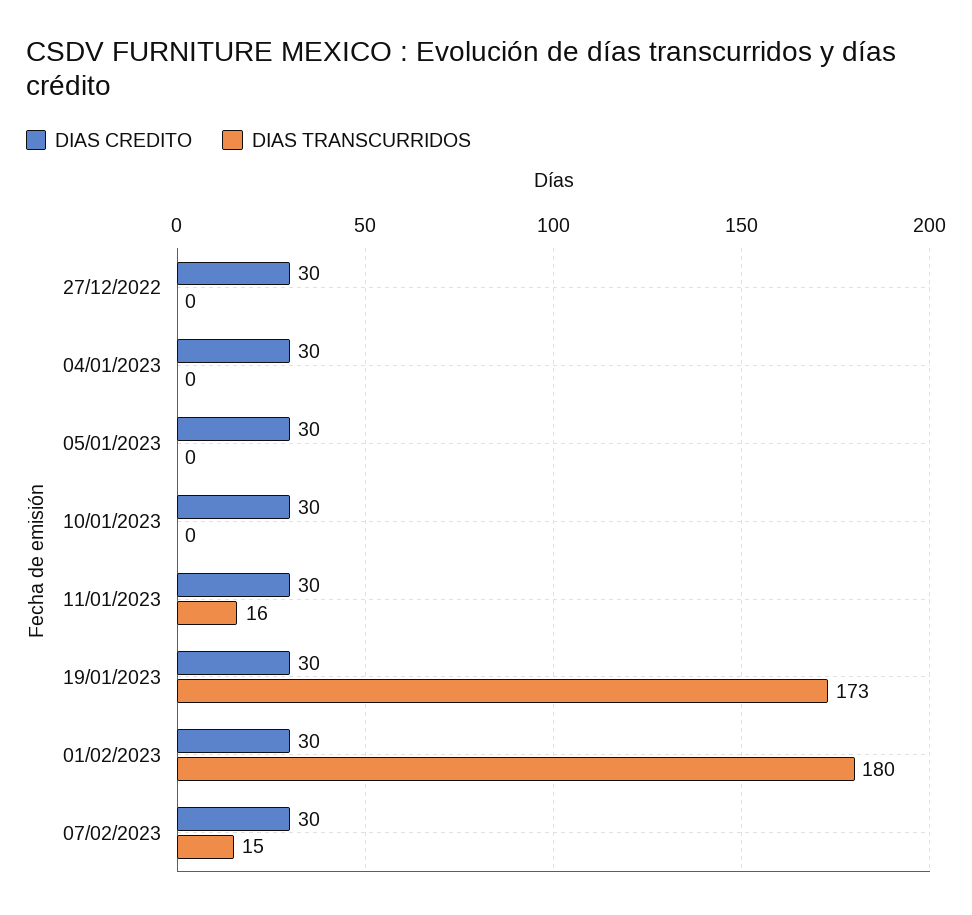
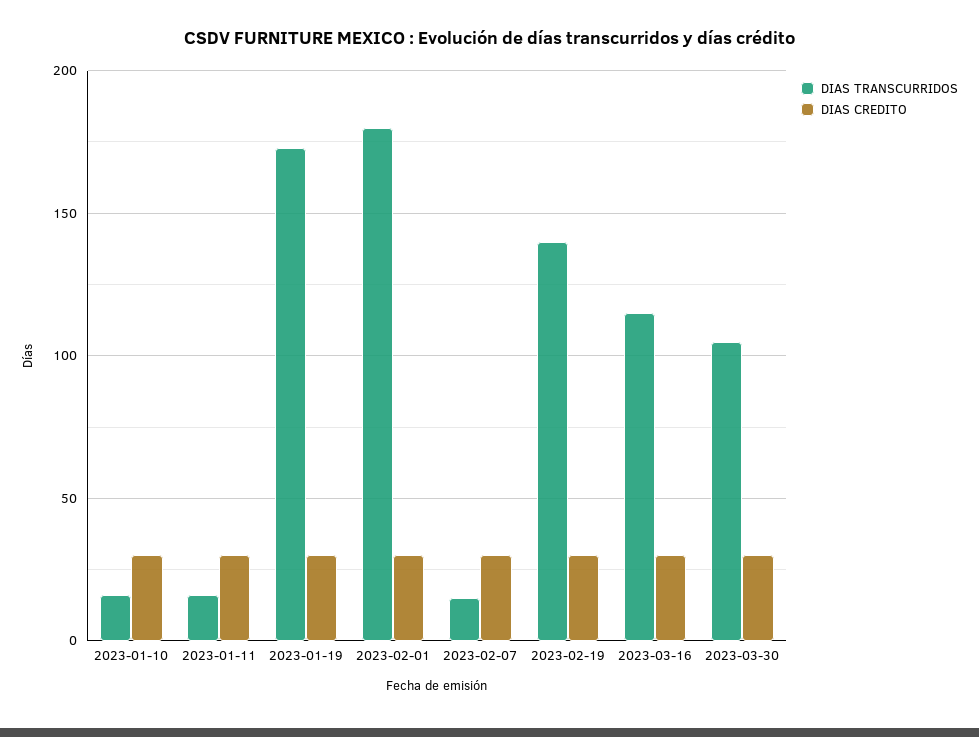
DIAS CREDITO, 27/12/2022: 30 -> none
DIAS TRANSCURRIDOS, 27/12/2022: 0 -> none
DIAS CREDITO, 04/01/2023: 30 -> none
DIAS TRANSCURRIDOS, 04/01/2023: 0 -> none
DIAS CREDITO, 05/01/2023: 30 -> none
DIAS TRANSCURRIDOS, 05/01/2023: 0 -> none
DIAS TRANSCURRIDOS, 10/01/2023: 0 -> 15
DIAS TRANSCURRIDOS, 2023-02-19: none -> 140
DIAS CREDITO, 2023-02-19: none -> 30
DIAS TRANSCURRIDOS, 2023-03-16: none -> 115
DIAS CREDITO, 2023-03-16: none -> 30
DIAS TRANSCURRIDOS, 2023-03-30: none -> 105
DIAS CREDITO, 2023-03-30: none -> 30

